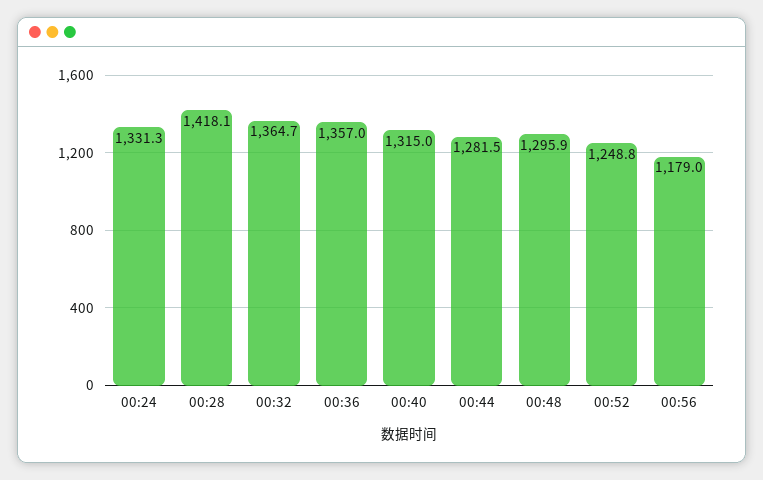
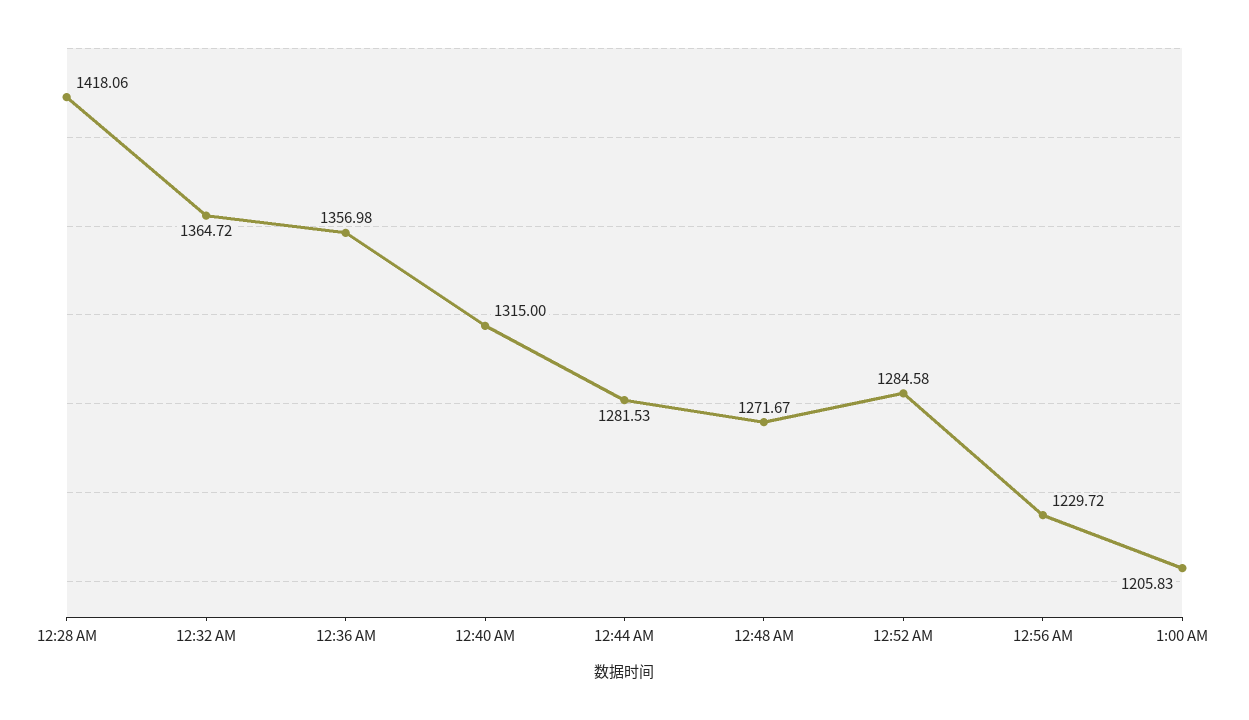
00:24: 1331.3 -> none
00:48: 1295.9 -> 1271.67
00:52: 1248.8 -> 1284.58
00:56: 1179 -> 1229.72
1:00 AM: none -> 1205.83

